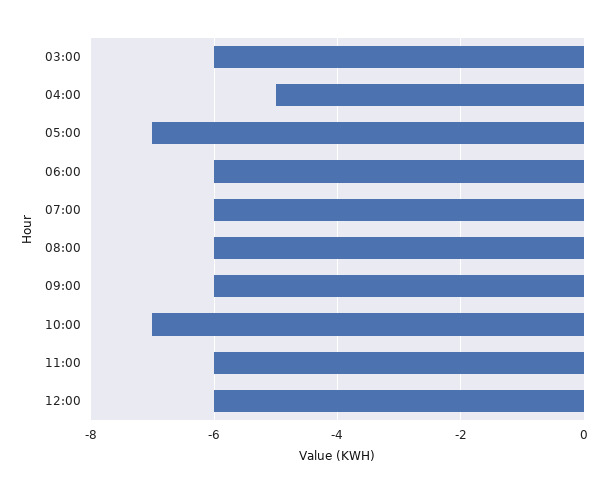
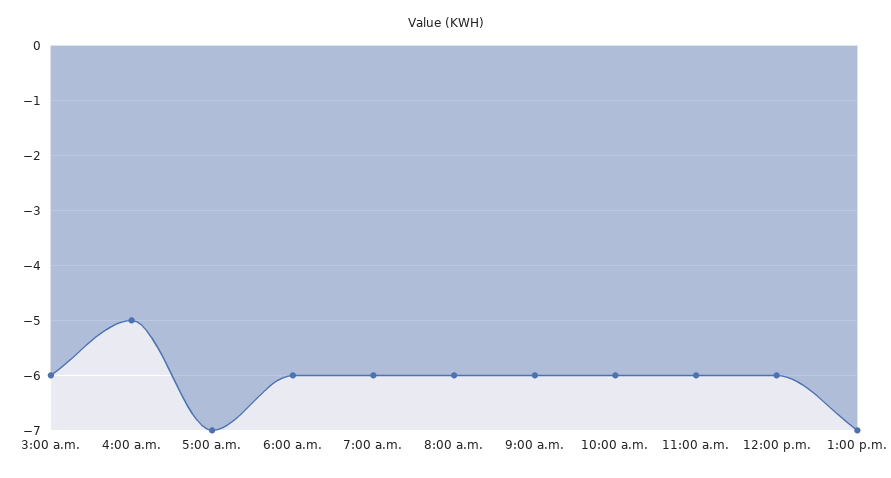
10:00: -7 -> -6
1:00 p.m.: none -> -7

